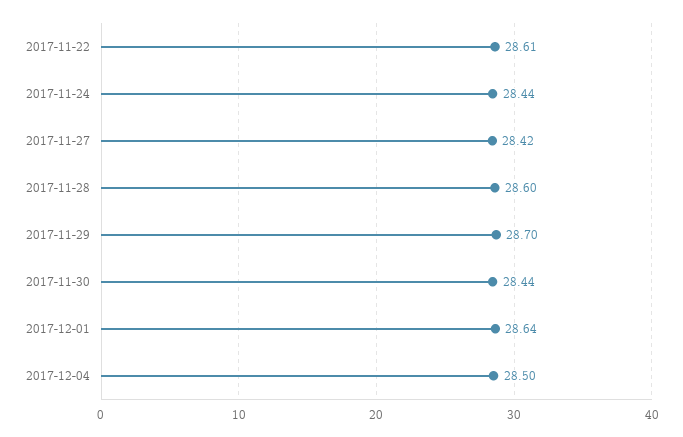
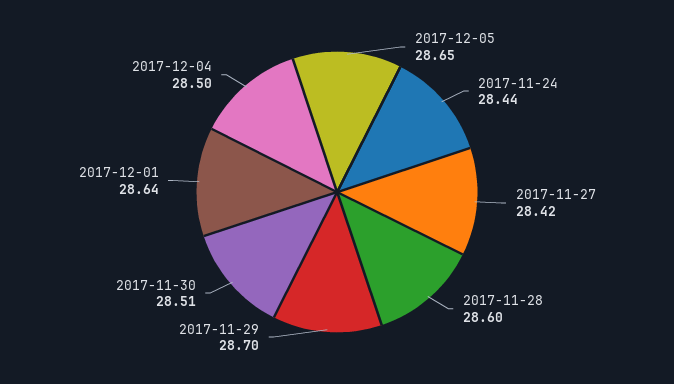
2017-11-22: 28.61 -> none
2017-11-30: 28.44 -> 28.51
2017-12-05: none -> 28.65

